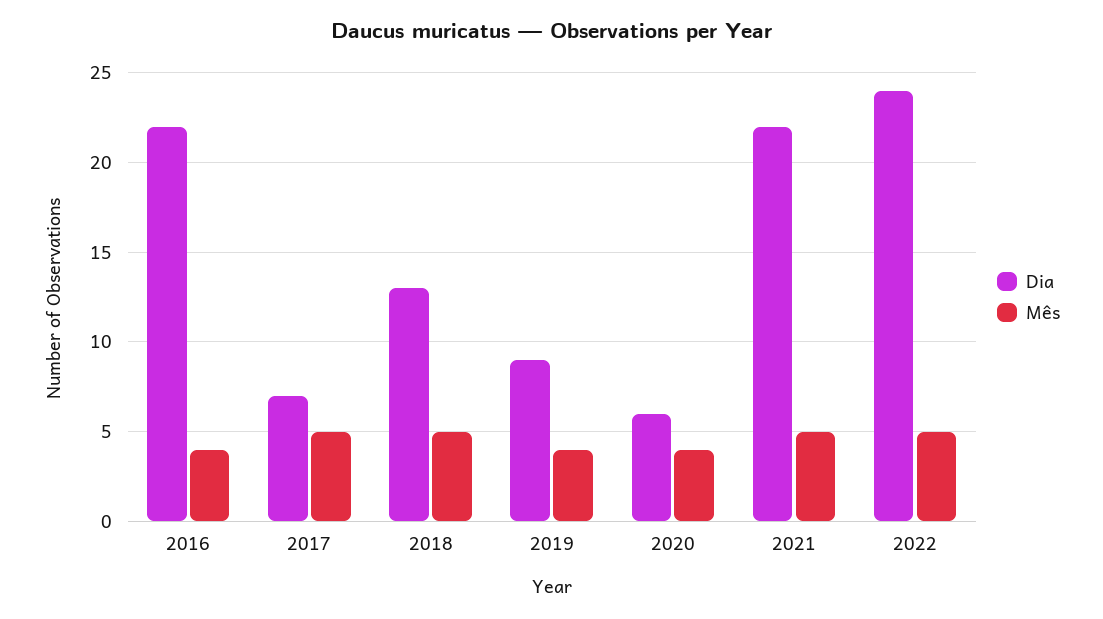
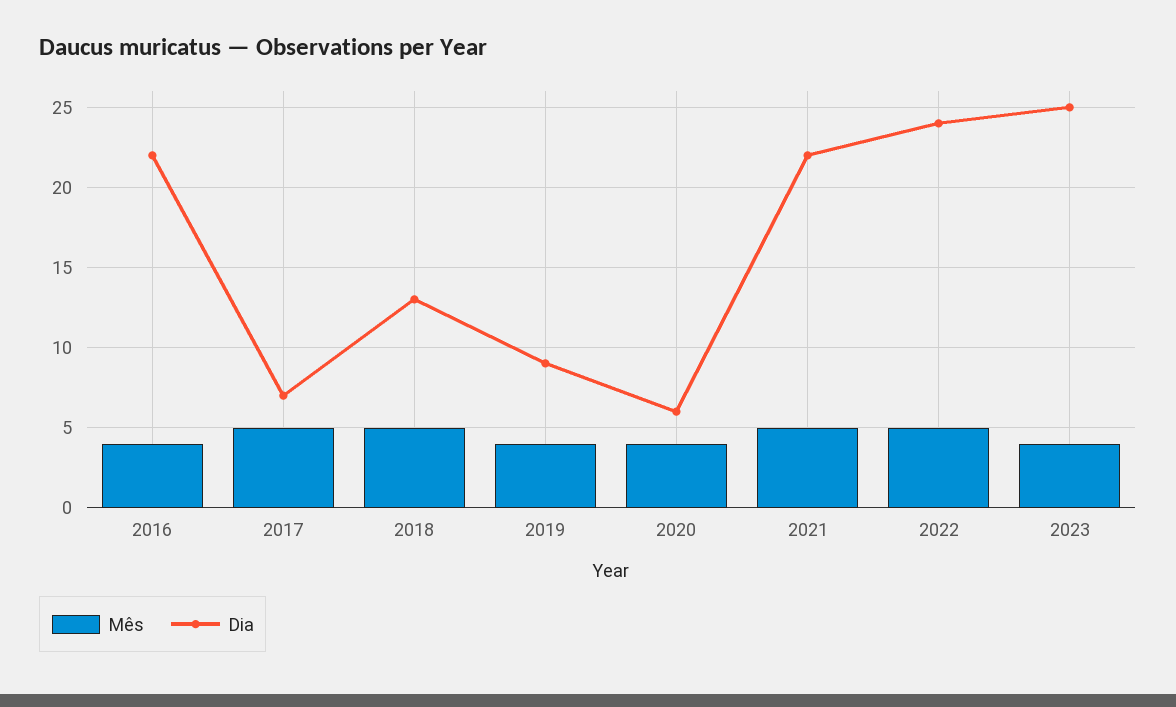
Mês, 2023: none -> 4
Dia, 2023: none -> 25

